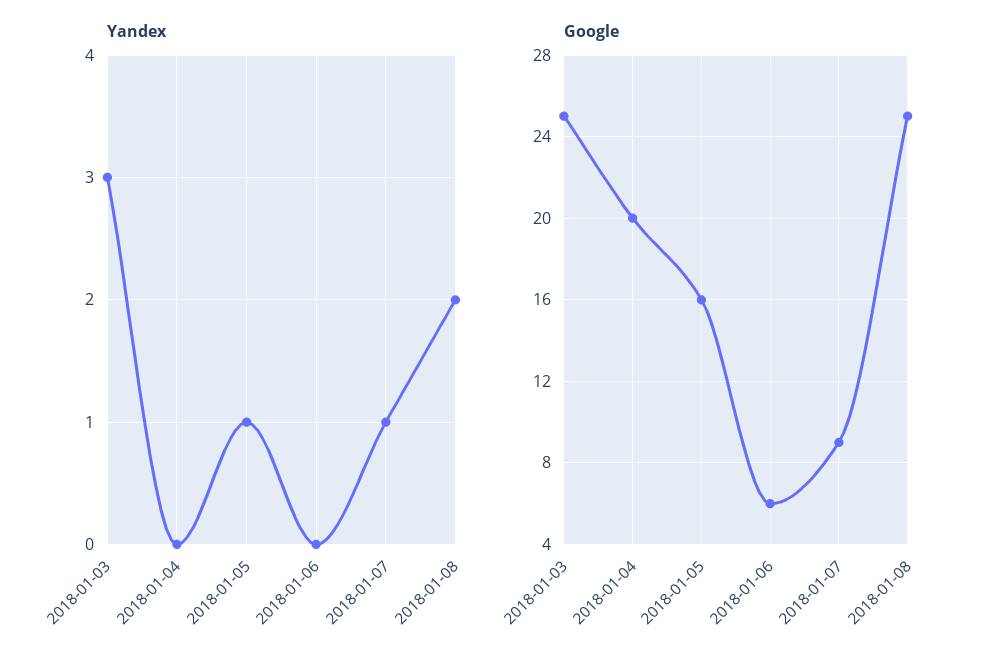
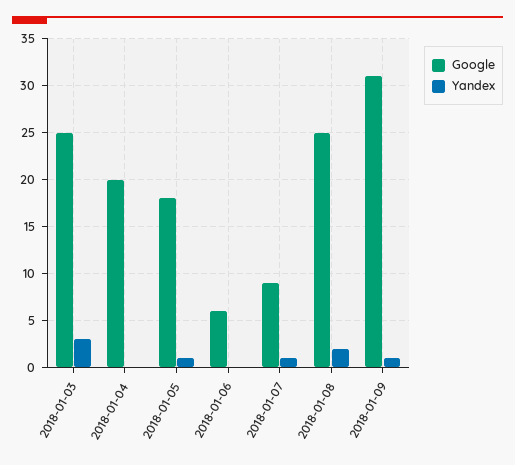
Google, 2018-01-05: 16 -> 18
Google, 2018-01-09: none -> 31
Yandex, 2018-01-09: none -> 1

